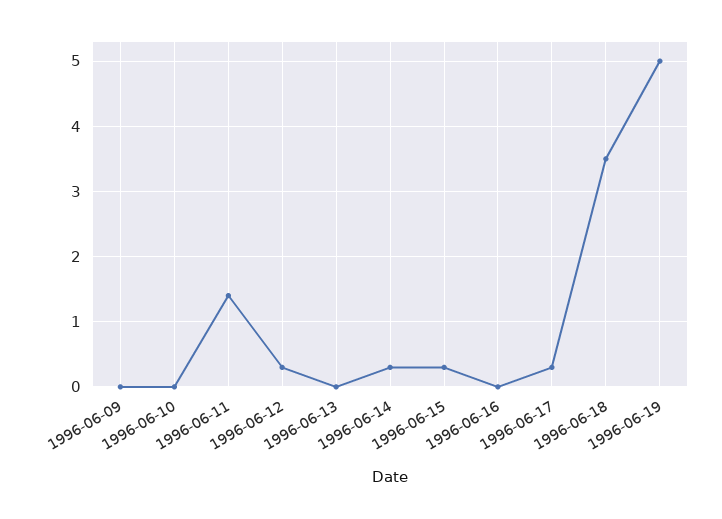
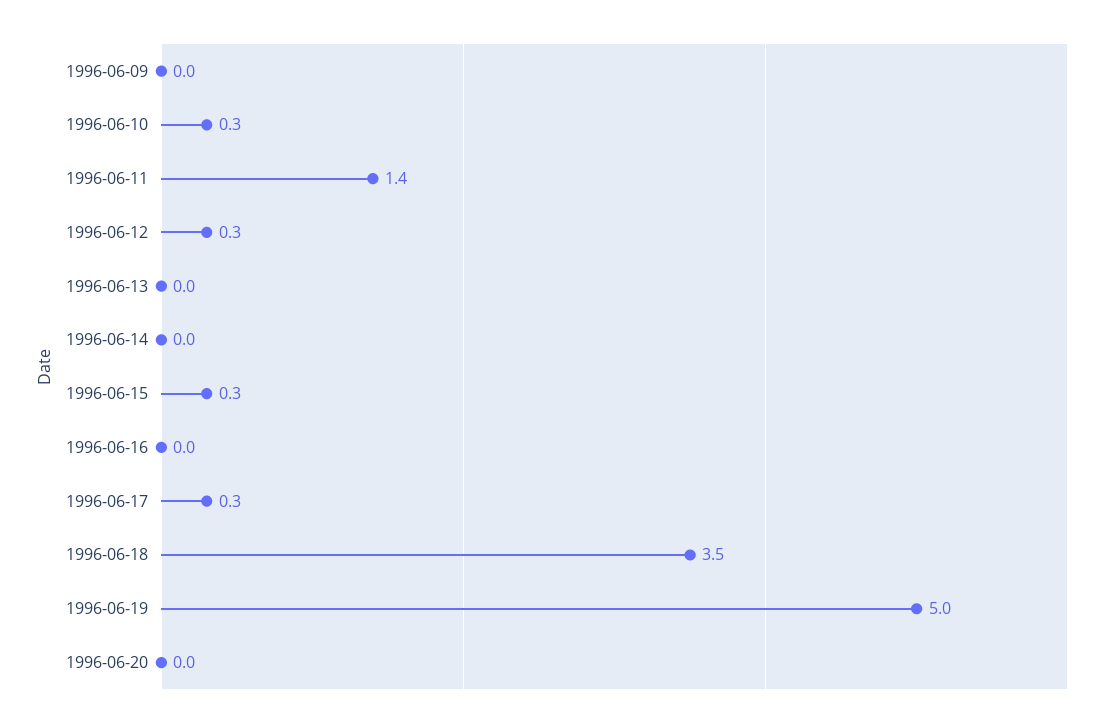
1996-06-10: 0 -> 0.3
1996-06-14: 0.3 -> 0
1996-06-20: none -> 0

